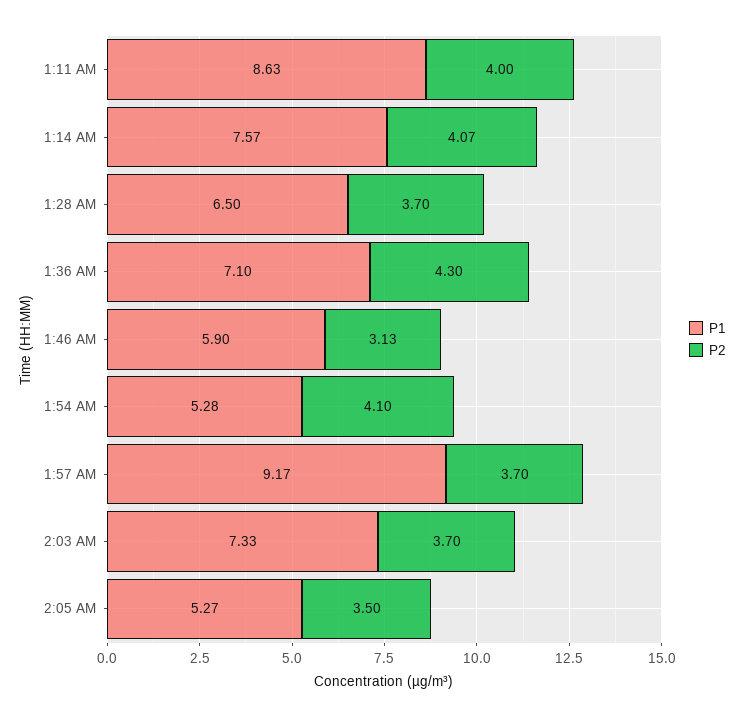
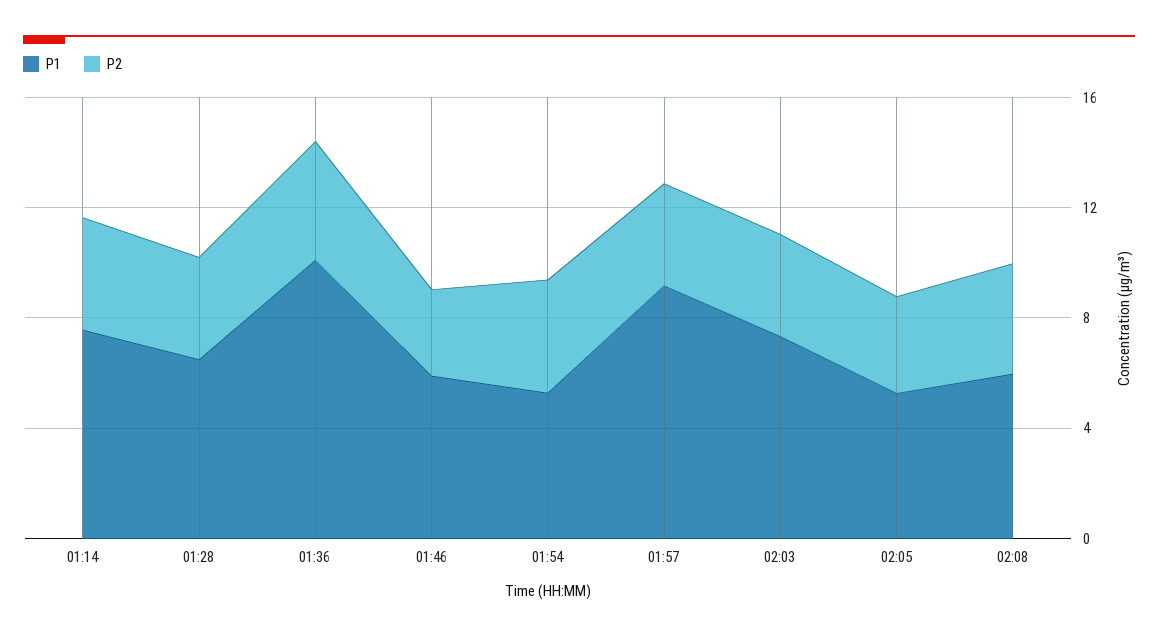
P1, 1:11 AM: 8.63 -> none
P2, 1:11 AM: 4 -> none
P1, 1:36 AM: 7.1 -> 10
P1, 02:08: none -> 6
P2, 02:08: none -> 4

